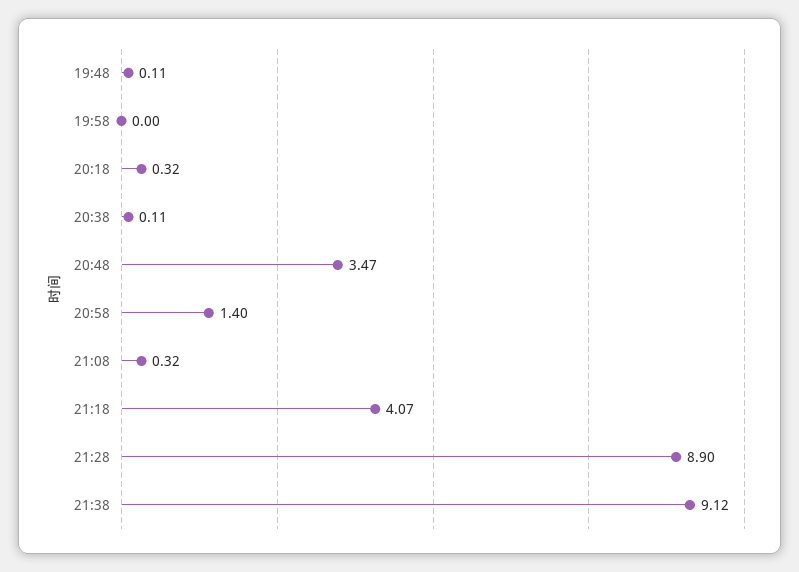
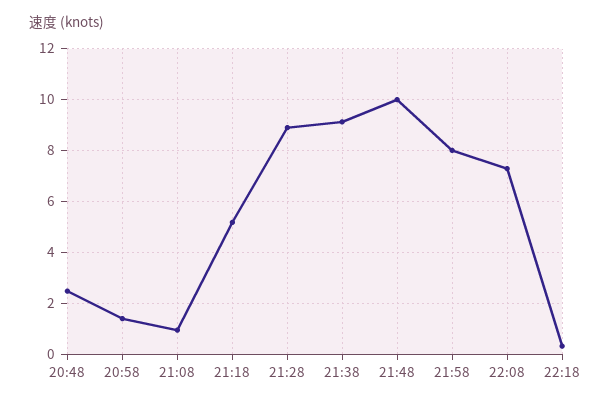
19:48: 0.11 -> none
19:58: 0 -> none
20:18: 0.32 -> none
20:38: 0.11 -> none
20:48: 3.47 -> 2.5
21:08: 0.32 -> 1
21:18: 4.07 -> 5.25
21:48: none -> 10
21:58: none -> 8
22:08: none -> 7.25
22:18: none -> 0.25

